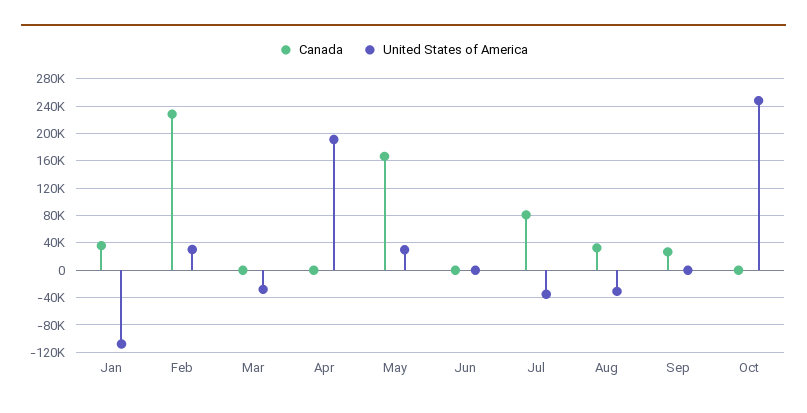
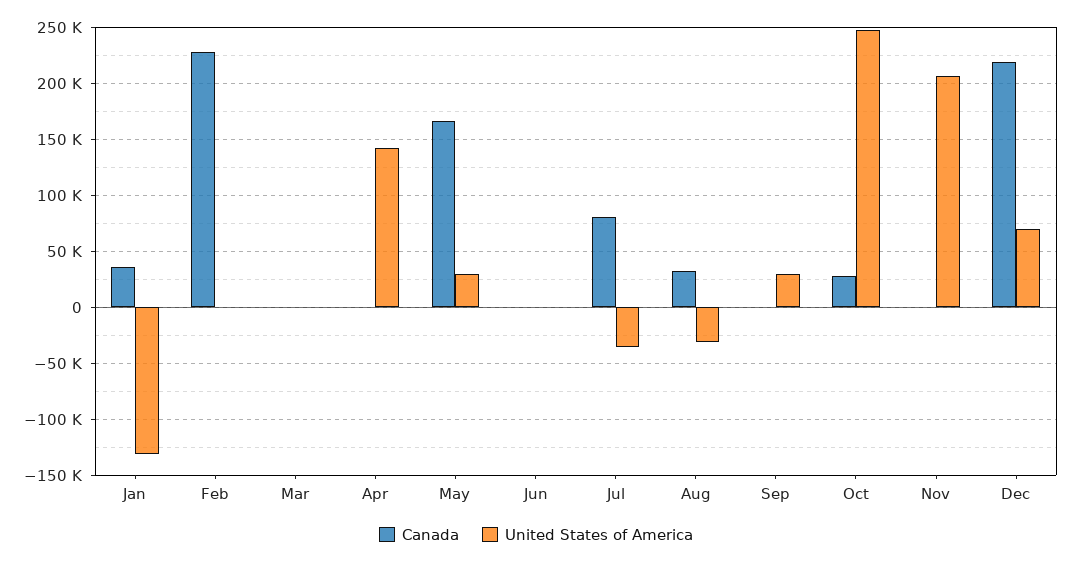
United States of America, Jan: -110000 -> -130000
United States of America, Feb: 30000 -> 0
United States of America, Mar: -30000 -> 0
United States of America, Apr: 190000 -> 140000
Canada, Sep: 30000 -> 0
United States of America, Sep: 0 -> 30000
Canada, Oct: 0 -> 30000
Canada, Nov: none -> 0
United States of America, Nov: none -> 210000
Canada, Dec: none -> 220000
United States of America, Dec: none -> 70000

